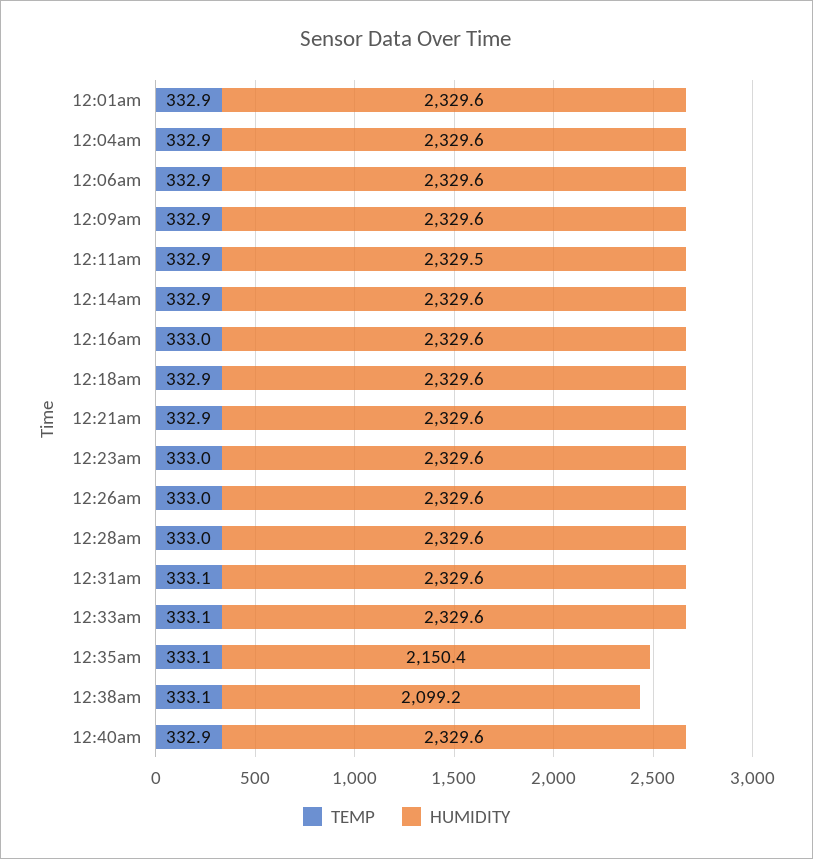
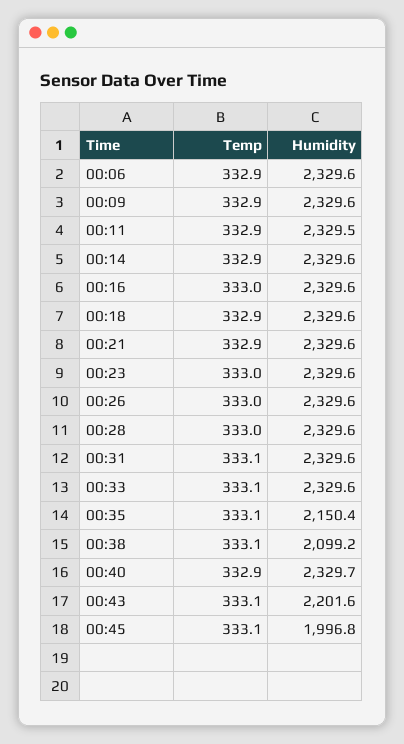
TEMP, 12:01am: 332.9 -> none
HUMIDITY, 12:01am: 2329.6 -> none
TEMP, 12:04am: 332.9 -> none
HUMIDITY, 12:04am: 2329.6 -> none
HUMIDITY, 12:40am: 2329.6 -> 2329.7
TEMP, 00:43: none -> 333.1
HUMIDITY, 00:43: none -> 2201.6
TEMP, 00:45: none -> 333.1
HUMIDITY, 00:45: none -> 1996.8

